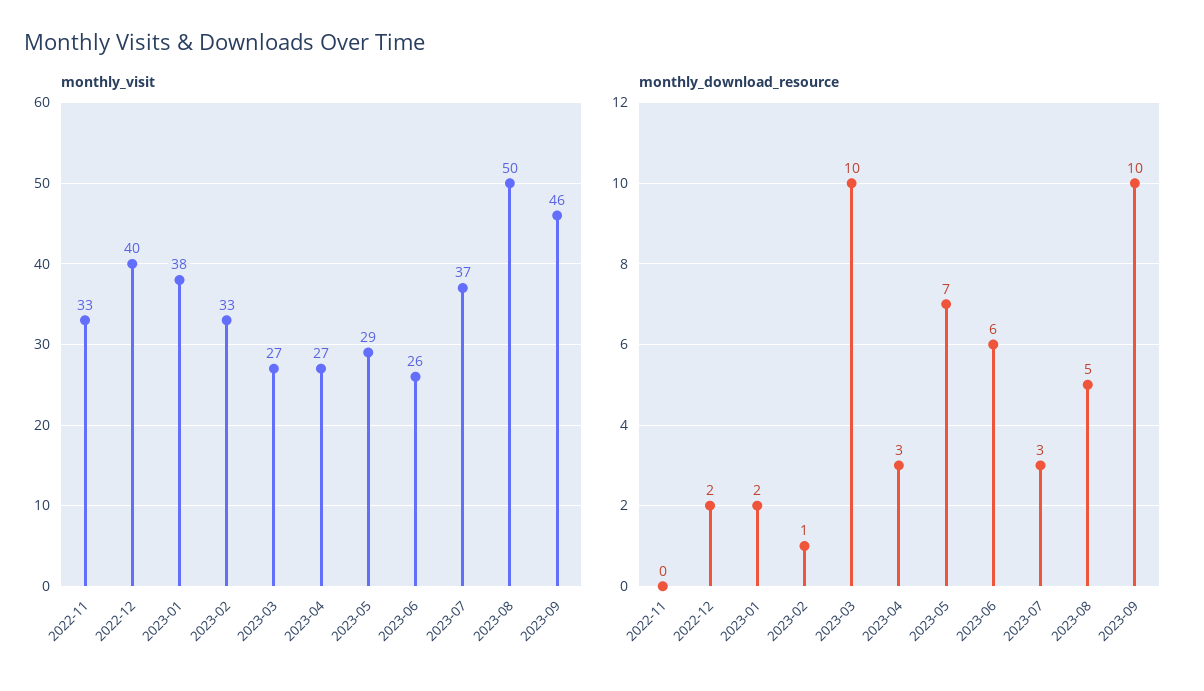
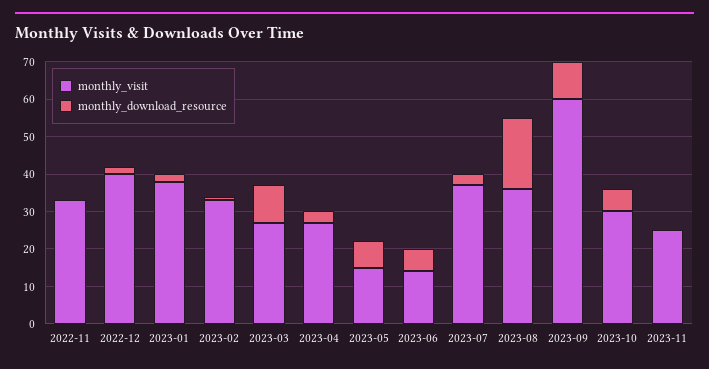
monthly_visit, 2023-05: 29 -> 15
monthly_visit, 2023-06: 26 -> 15
monthly_visit, 2023-08: 50 -> 35
monthly_visit, 2023-09: 46 -> 60
monthly_download_resource, 2023-08: 5 -> 20
monthly_visit, 2023-10: none -> 30
monthly_download_resource, 2023-10: none -> 5
monthly_visit, 2023-11: none -> 25
monthly_download_resource, 2023-11: none -> 0

